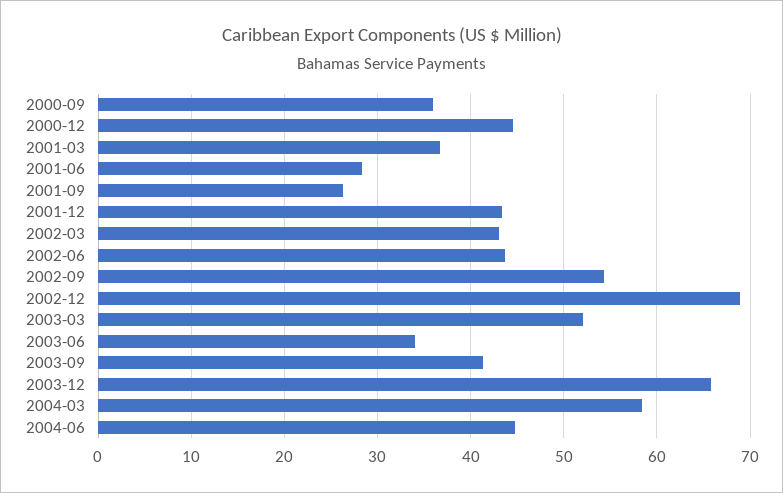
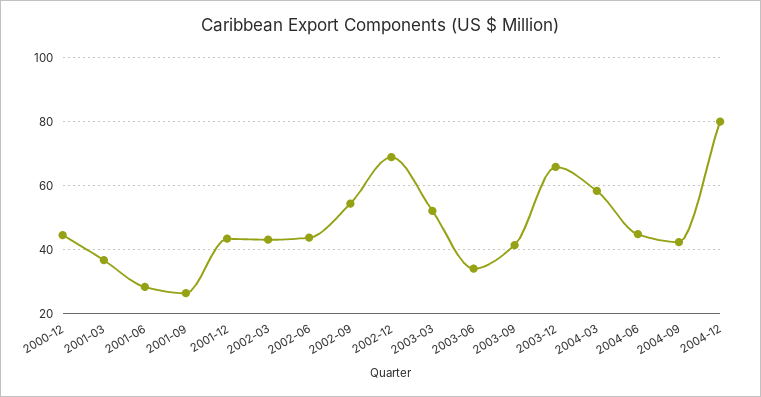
2000-09: 36 -> none
2004-09: none -> 42
2004-12: none -> 80

